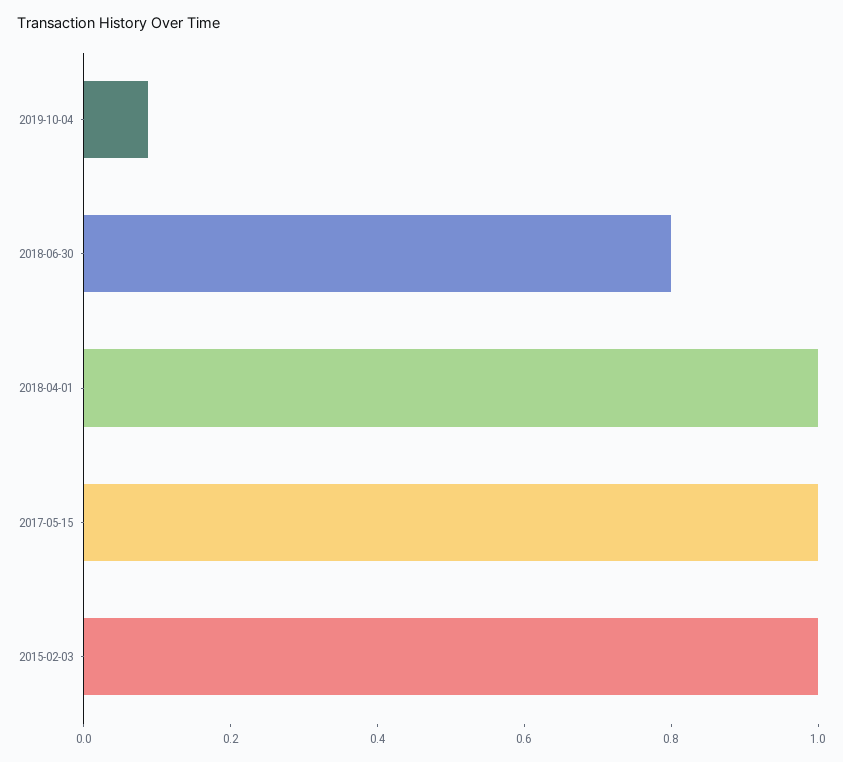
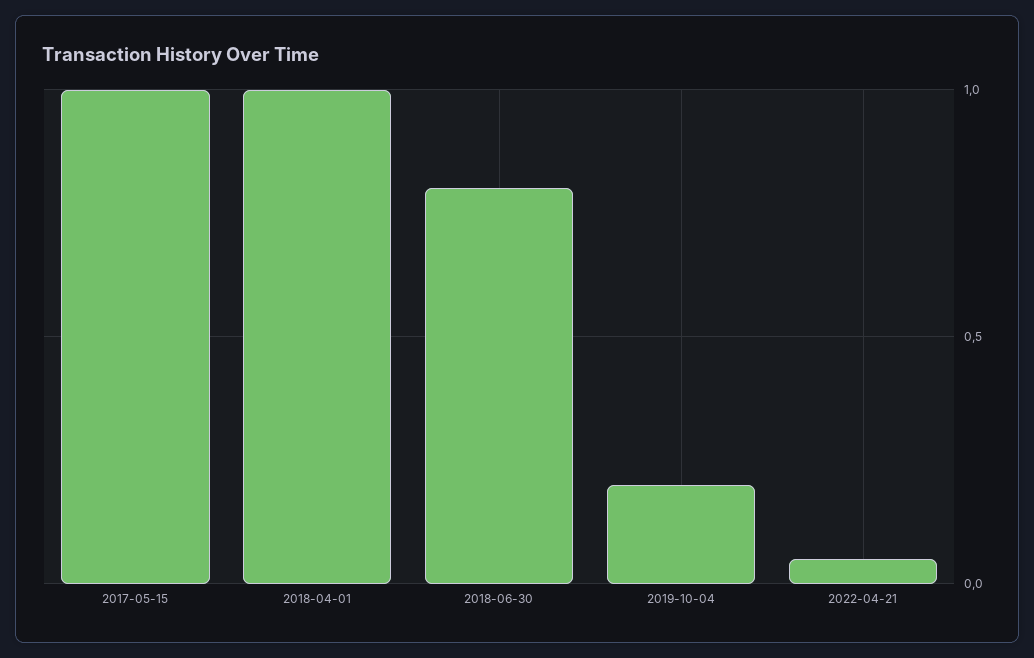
2019-10-04: 0.1 -> 0.2
2015-02-03: 1 -> none
2022-04-21: none -> 0.05

